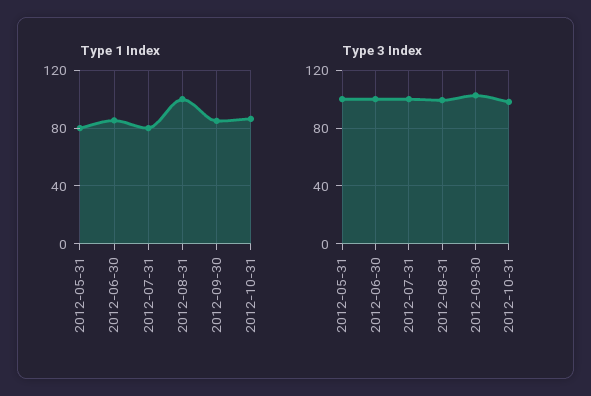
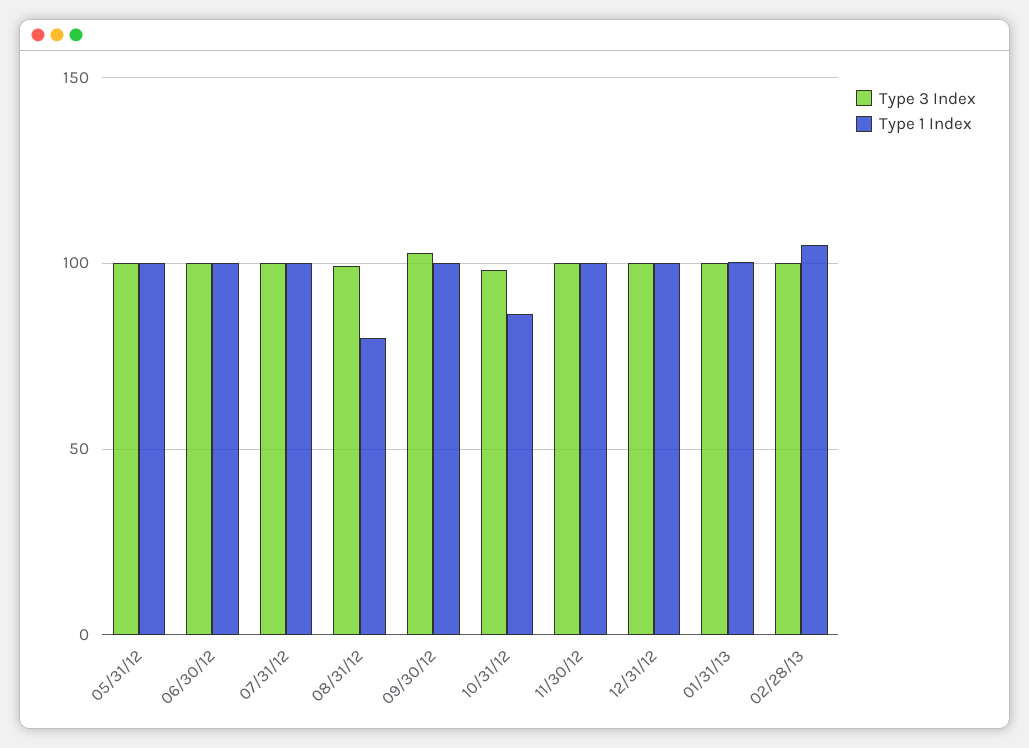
Type 1 Index, 2012-05-31: 80 -> 100
Type 1 Index, 2012-06-30: 85 -> 100
Type 1 Index, 2012-07-31: 80 -> 100
Type 1 Index, 2012-08-31: 100 -> 80
Type 1 Index, 2012-09-30: 85 -> 100
Type 3 Index, 11/30/12: none -> 100
Type 1 Index, 11/30/12: none -> 100
Type 3 Index, 12/31/12: none -> 100
Type 1 Index, 12/31/12: none -> 100
Type 3 Index, 01/31/13: none -> 100
Type 1 Index, 01/31/13: none -> 100
Type 3 Index, 02/28/13: none -> 100
Type 1 Index, 02/28/13: none -> 105

